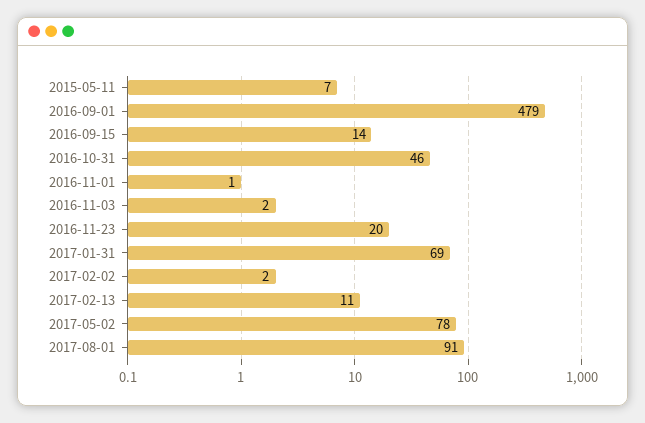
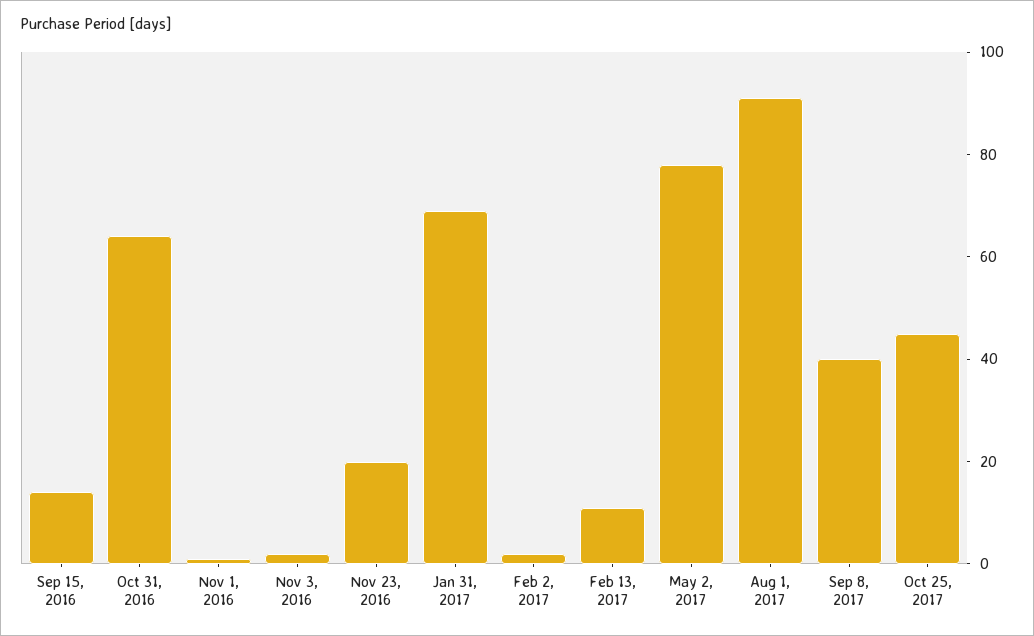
2015-05-11: 7 -> none
2016-09-01: 479 -> none
2016-10-31: 46 -> 65
Sep 8, 2017: none -> 40
Oct 25, 2017: none -> 45

